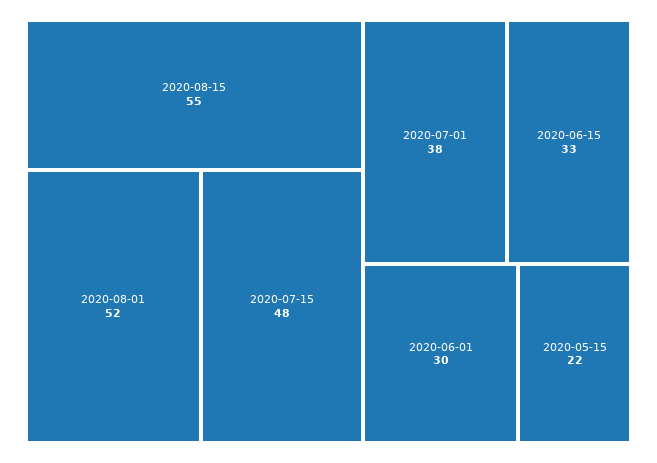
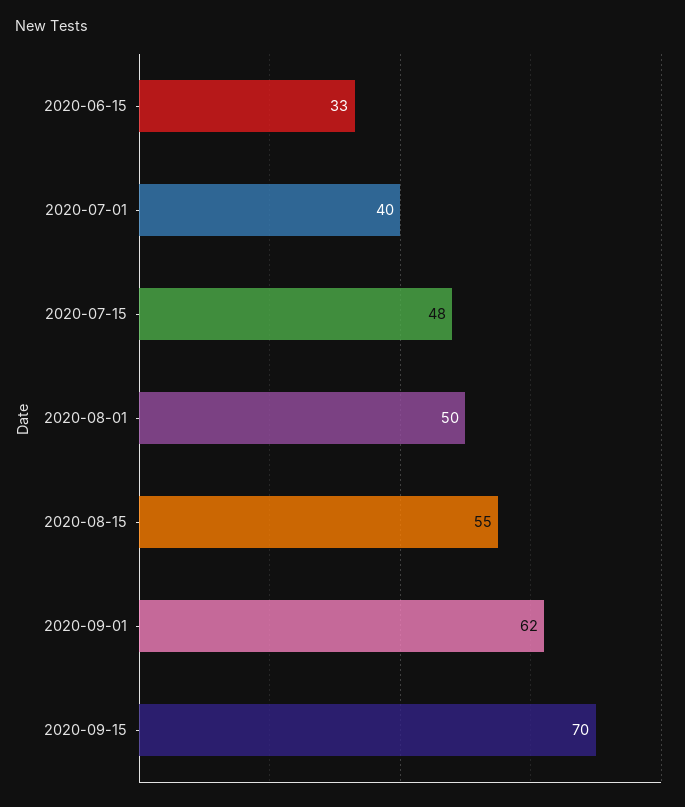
2020-08-01: 52 -> 50
2020-07-01: 38 -> 40
2020-06-01: 30 -> none
2020-05-15: 22 -> none
2020-09-01: none -> 62
2020-09-15: none -> 70

